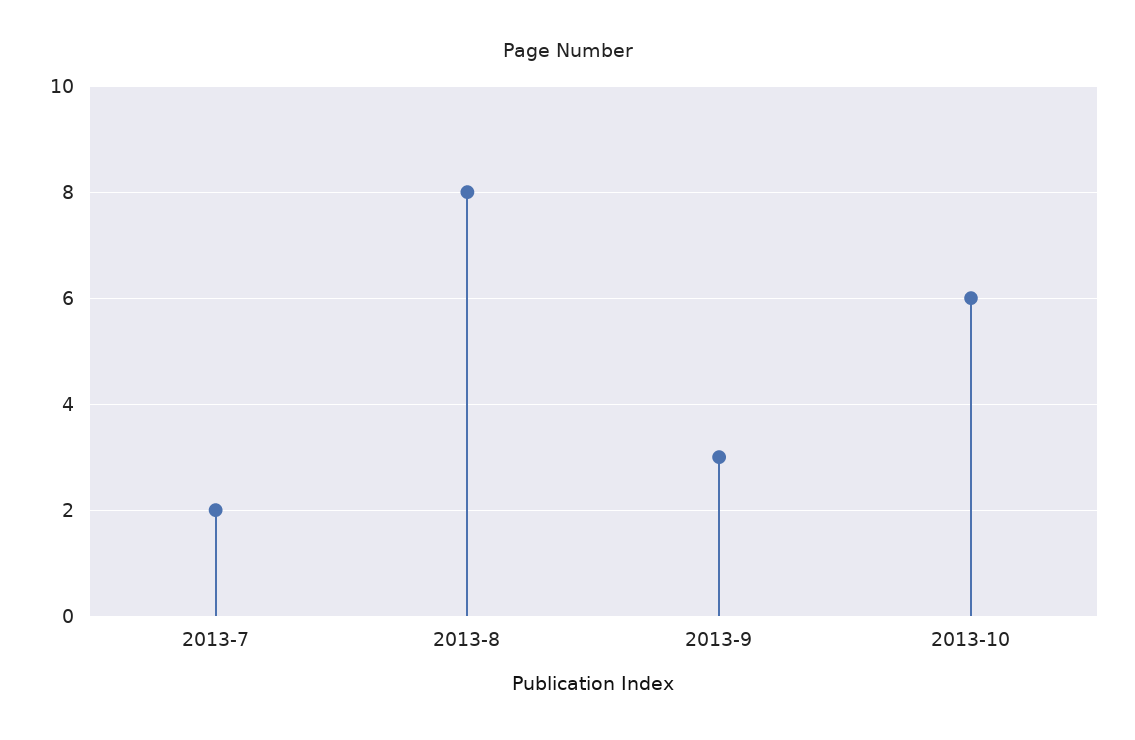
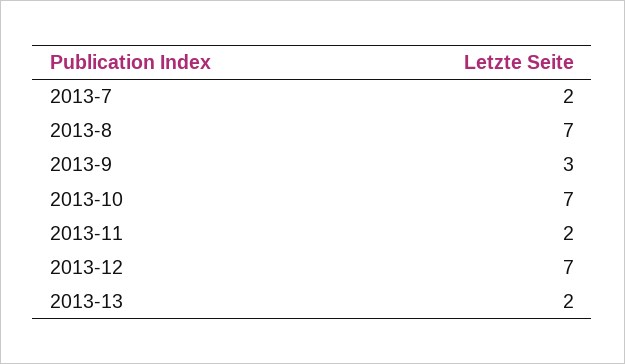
2013-8: 8 -> 7
2013-10: 6 -> 7
2013-11: none -> 2
2013-12: none -> 7
2013-13: none -> 2

